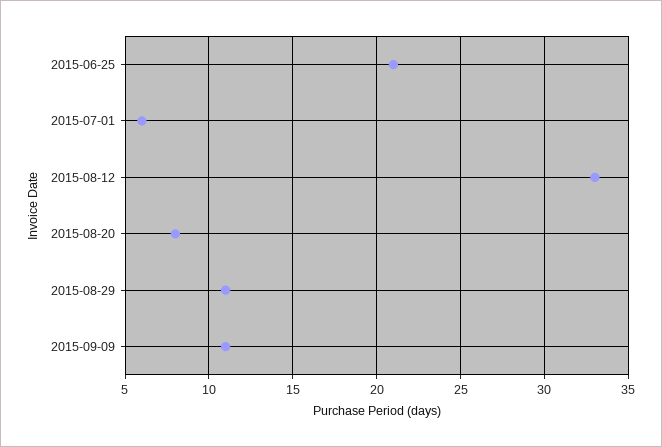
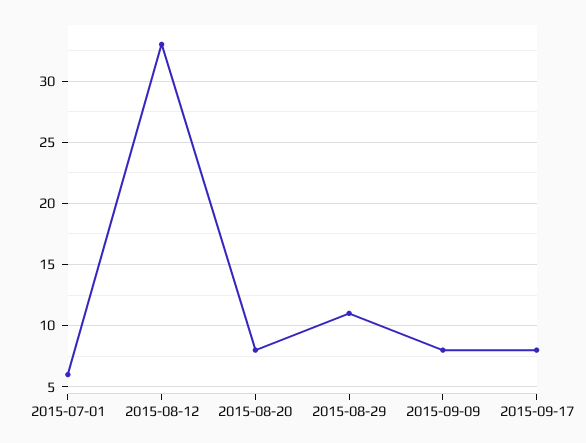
2015-06-25: 21 -> none
2015-09-09: 11 -> 8
2015-09-17: none -> 8

